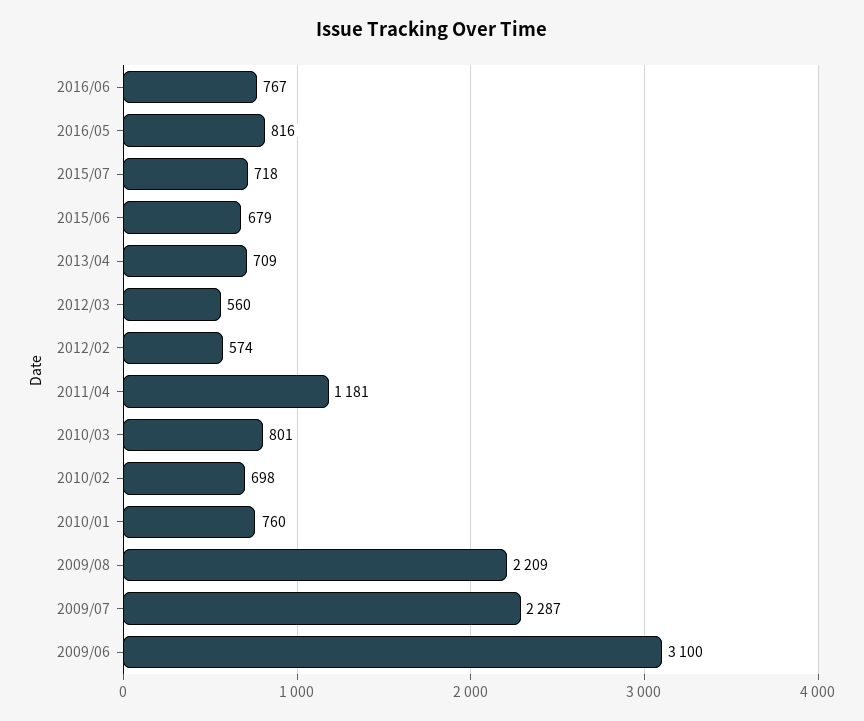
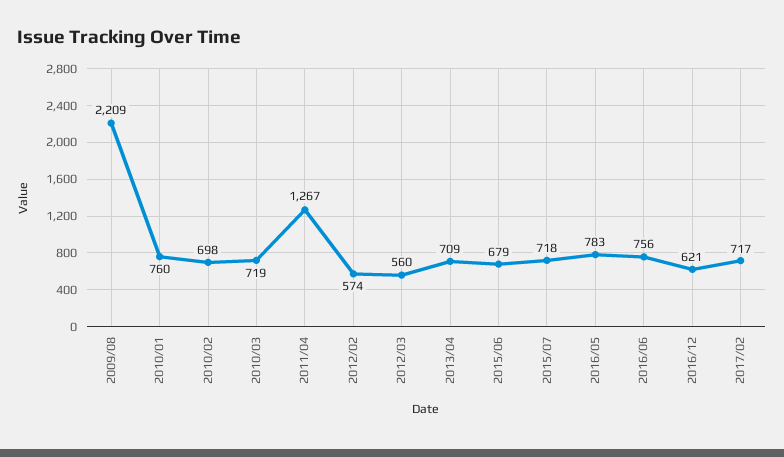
2016/06: 767 -> 756
2016/05: 816 -> 783
2011/04: 1181 -> 1267
2010/03: 801 -> 719
2009/07: 2287 -> none
2009/06: 3100 -> none
2016/12: none -> 621
2017/02: none -> 717

